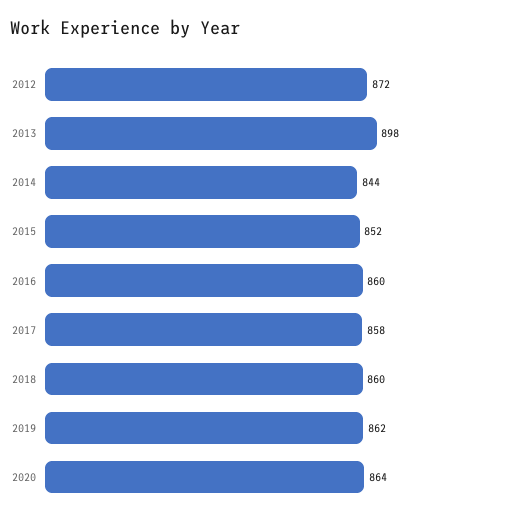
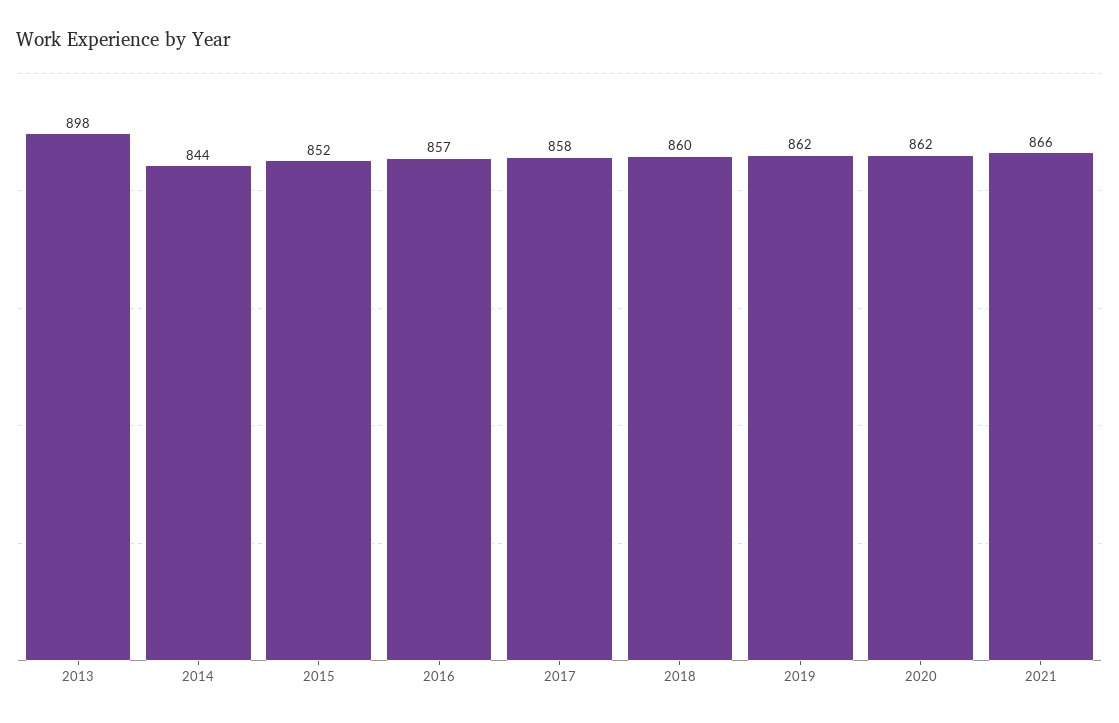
2012: 872 -> none
2016: 860 -> 857
2020: 864 -> 862
2021: none -> 866

